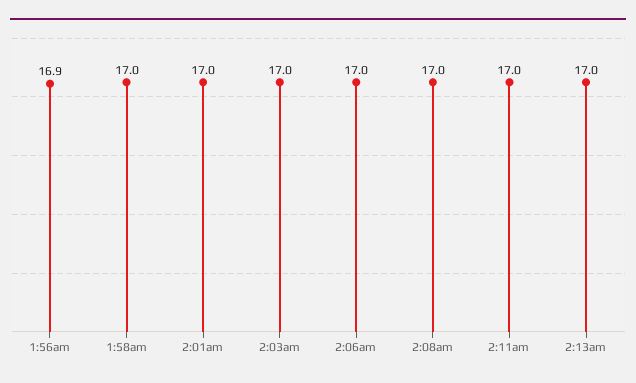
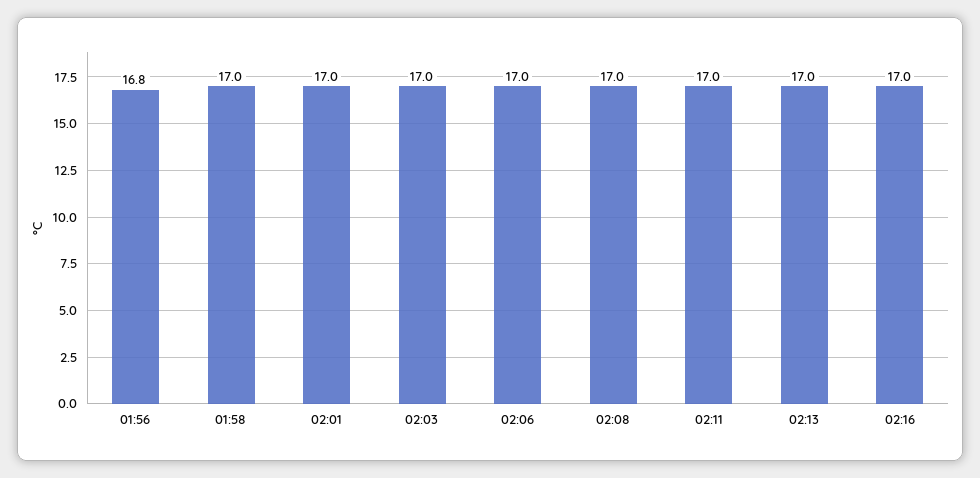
1:56am: 16.9 -> 16.8
02:16: none -> 17

